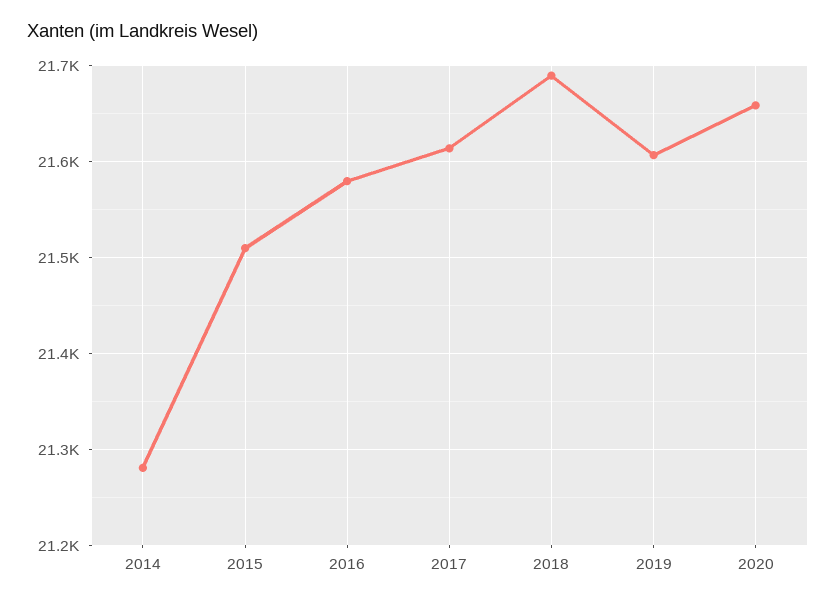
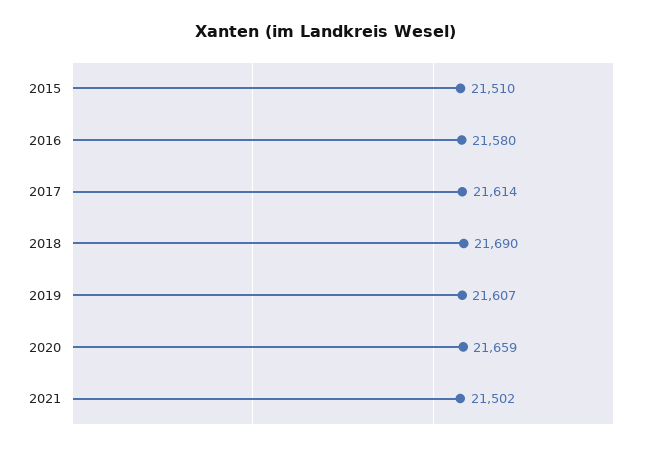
2014: 21280 -> none
2021: none -> 21502

